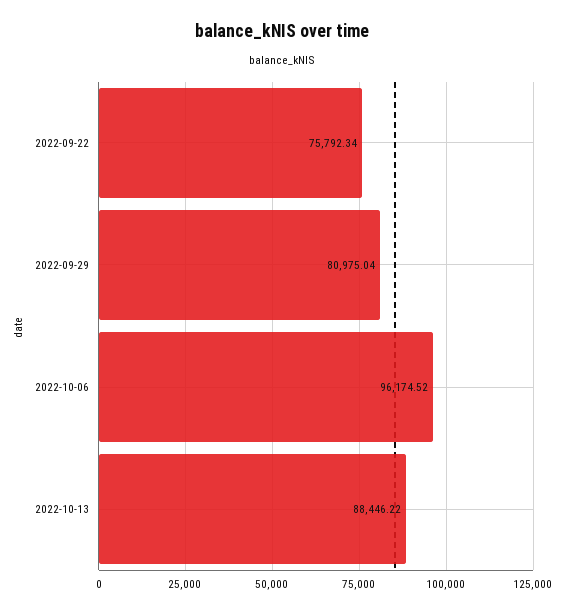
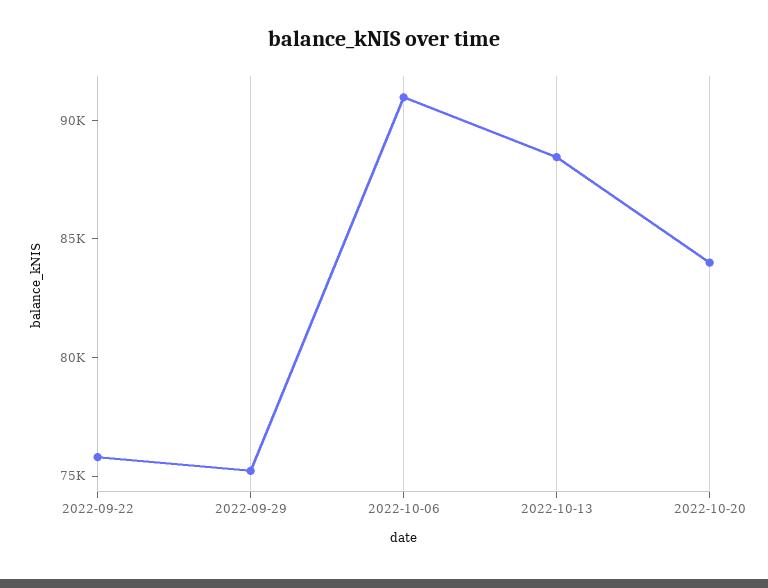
2022-09-29: 80975.04 -> 75000
2022-10-06: 96174.52 -> 91000
2022-10-20: none -> 84000

